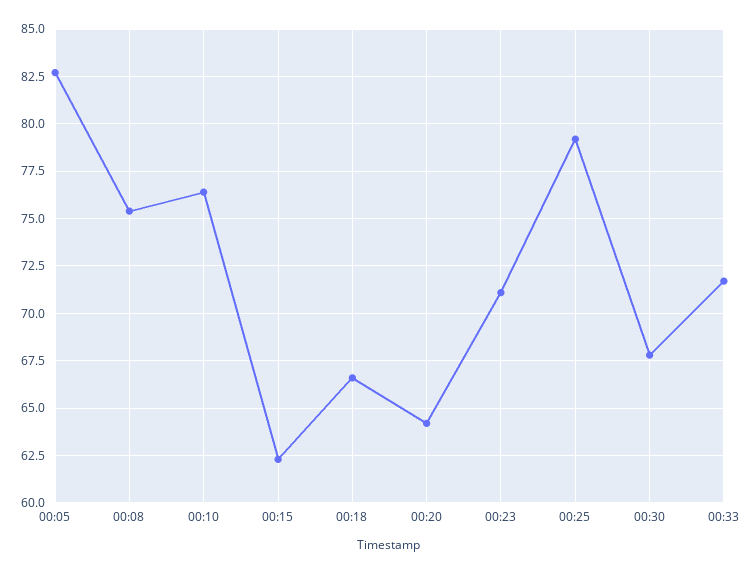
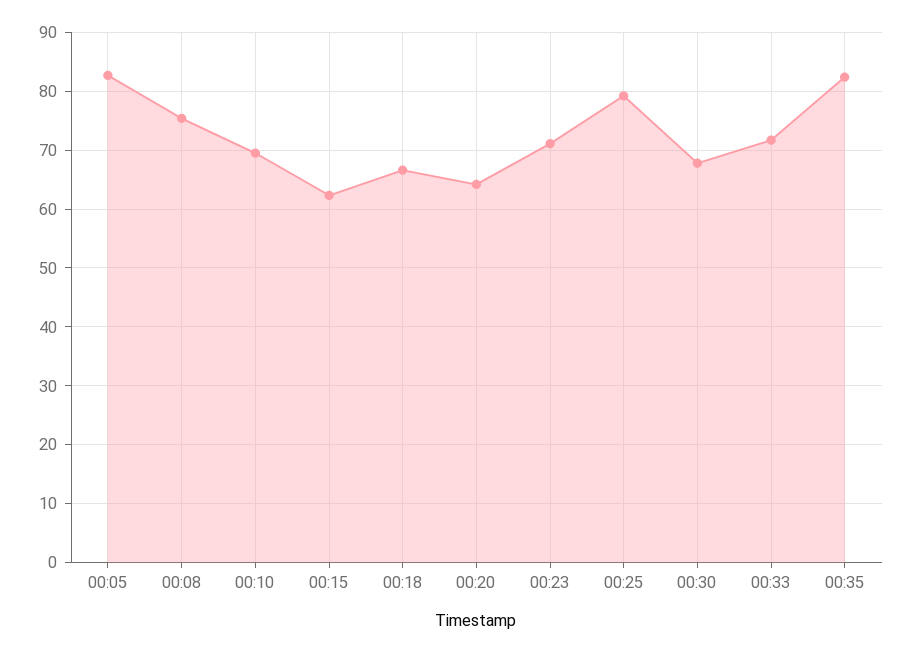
00:10: 76.5 -> 70
00:35: none -> 82

